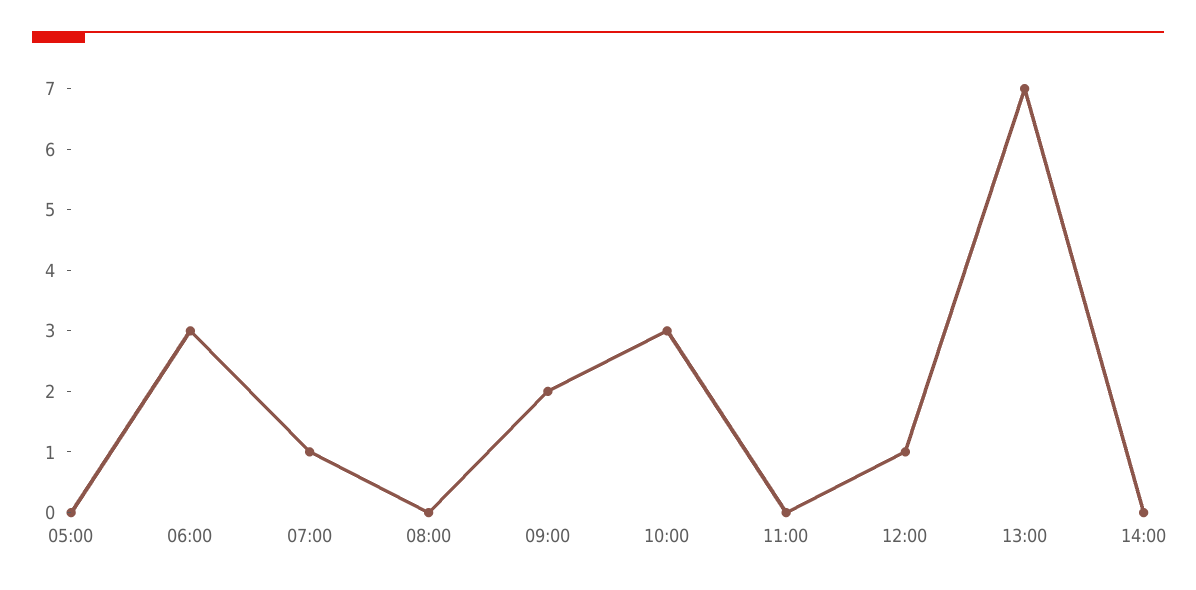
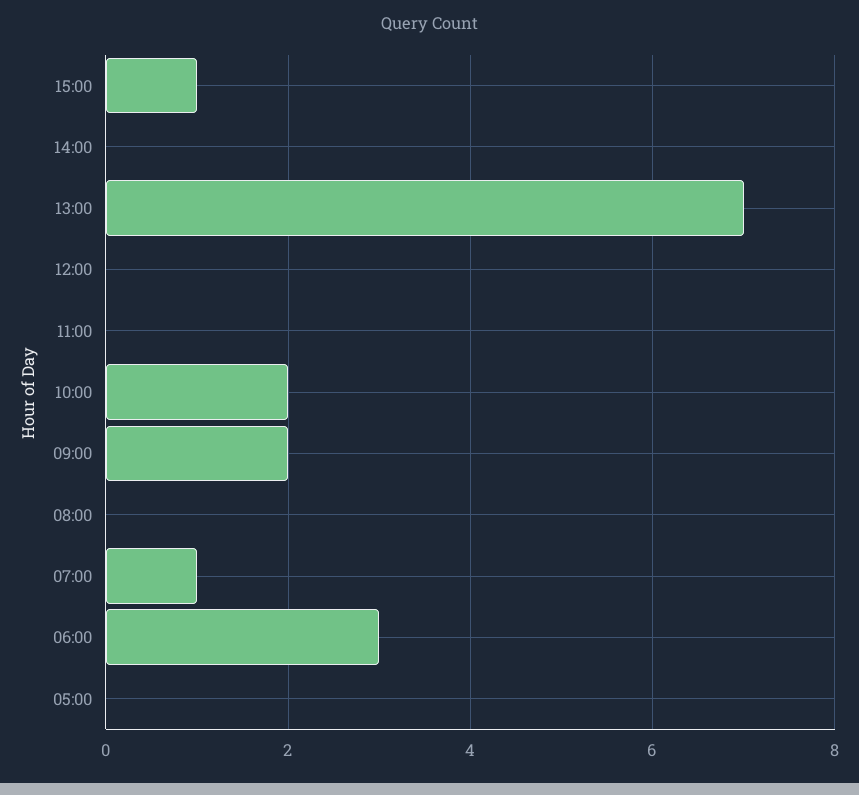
10:00: 3 -> 2
12:00: 1 -> 0
15:00: none -> 1

